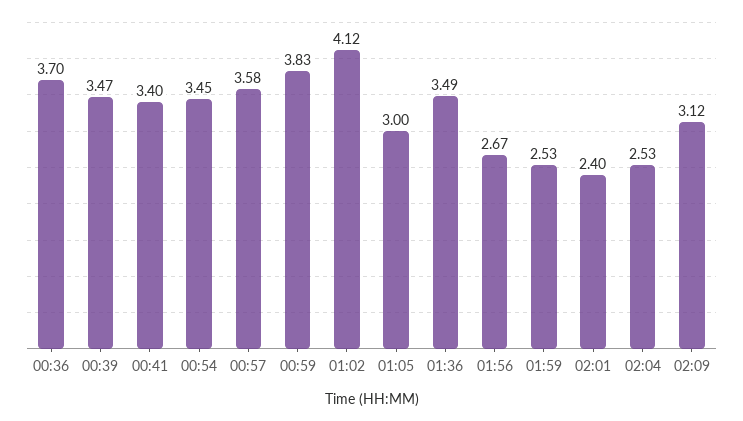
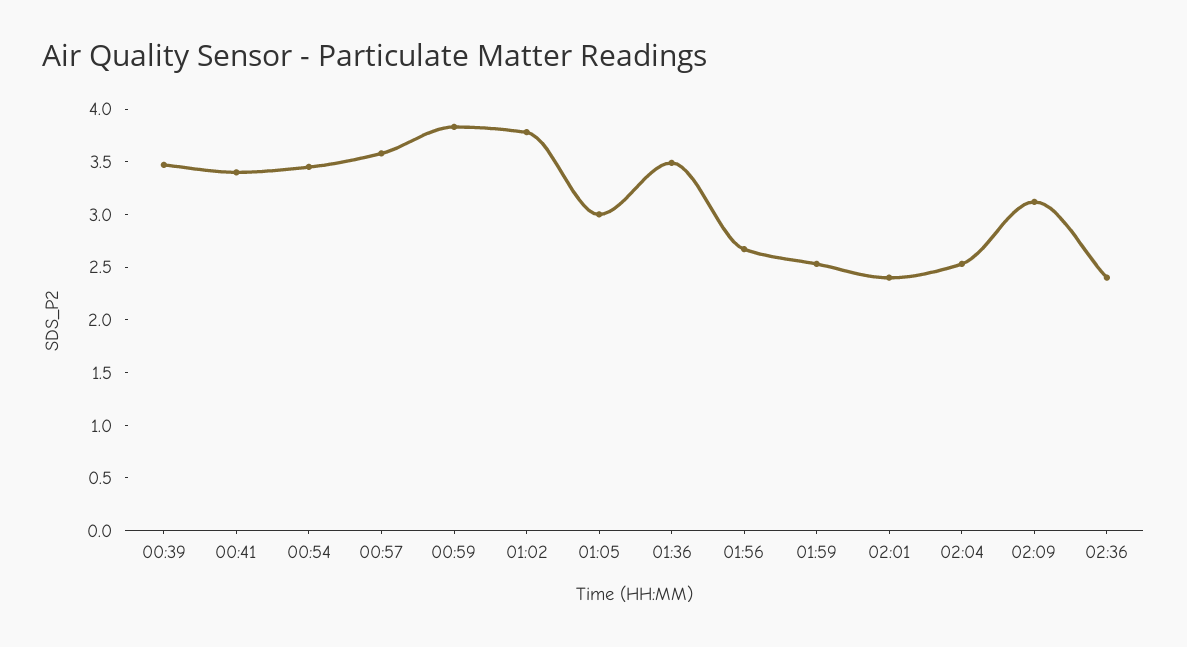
00:36: 3.7 -> none
01:02: 4.12 -> 3.8
02:36: none -> 2.4

